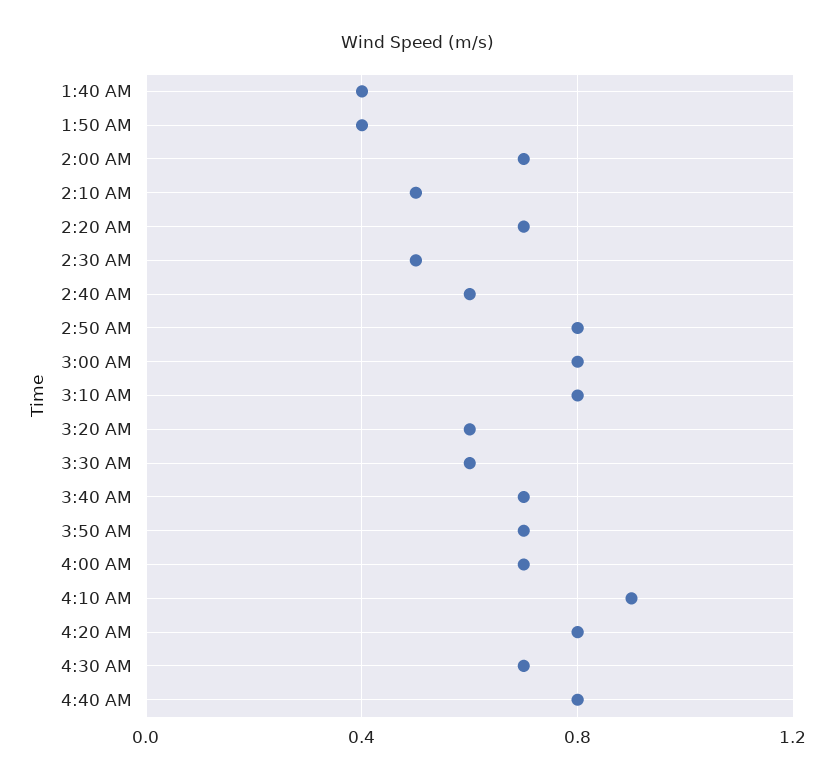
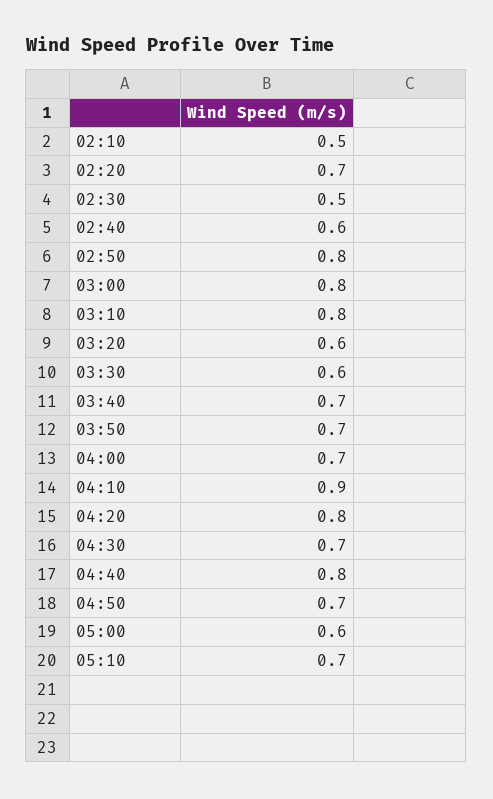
1:40 AM: 0.4 -> none
1:50 AM: 0.4 -> none
2:00 AM: 0.7 -> none
04:50: none -> 0.7
05:00: none -> 0.6
05:10: none -> 0.7

